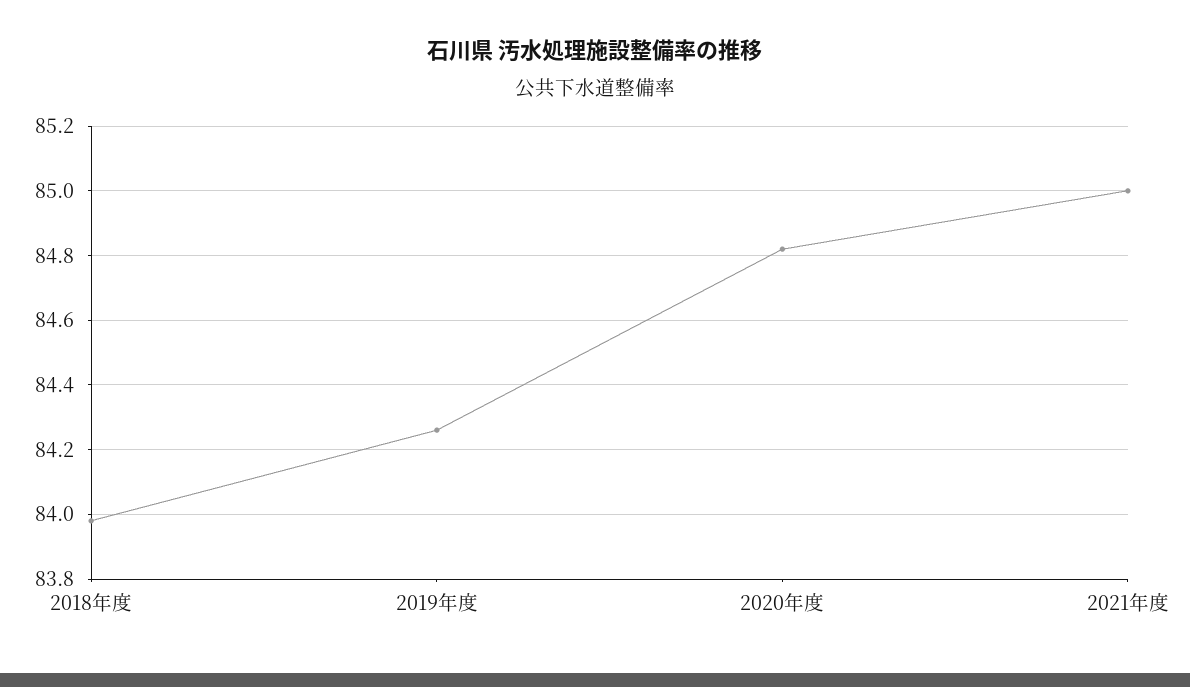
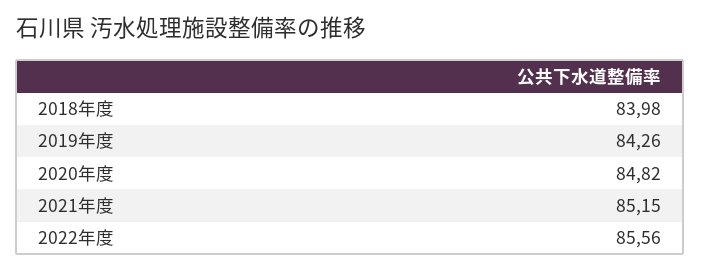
2021年度: 85 -> 85.15
2022年度: none -> 85.56

